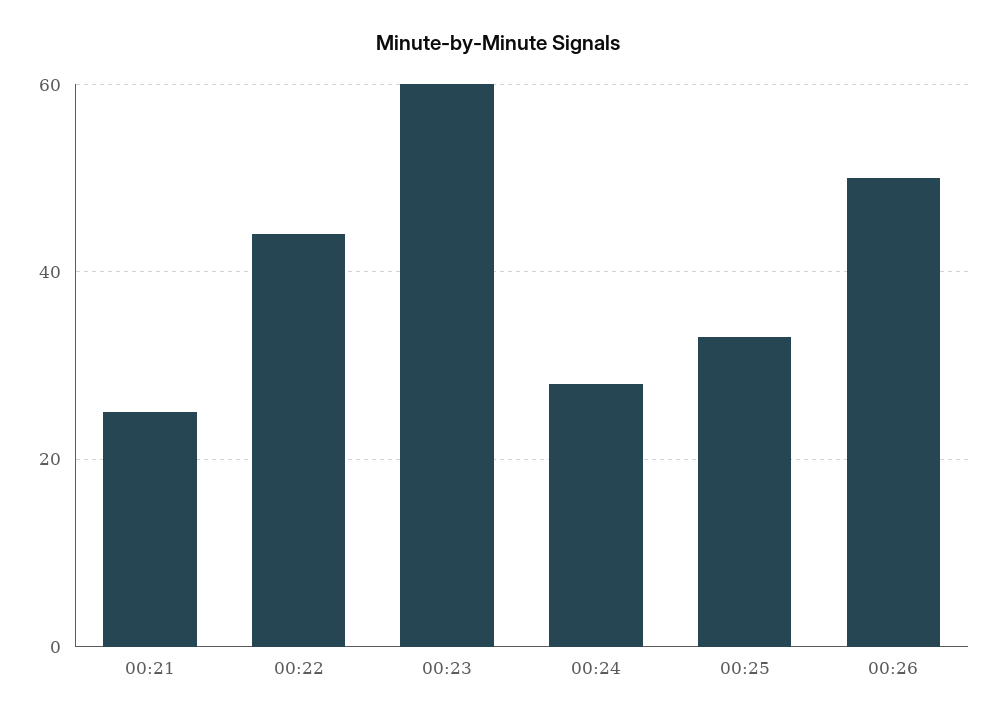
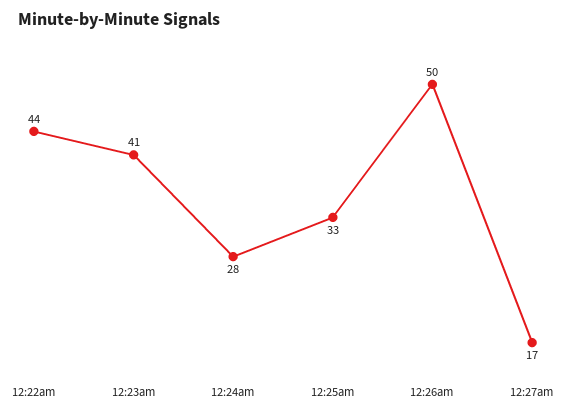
00:21: 25 -> none
00:23: 60 -> 41
12:27am: none -> 17

